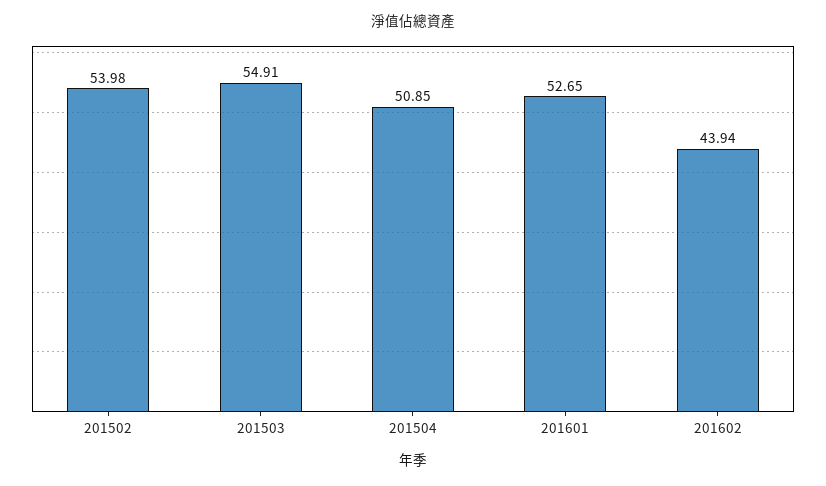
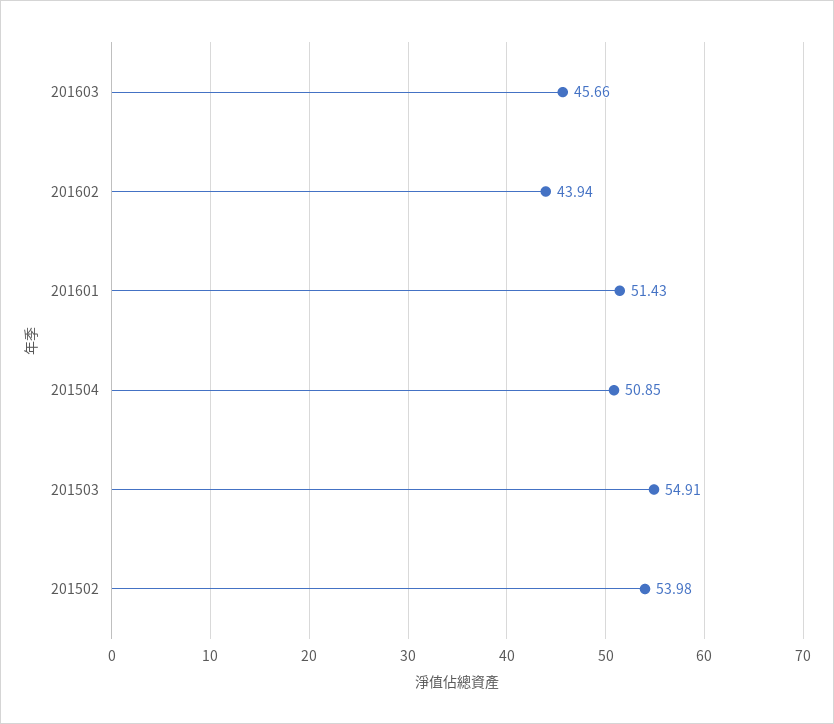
201601: 52.65 -> 51.43
201603: none -> 45.66

